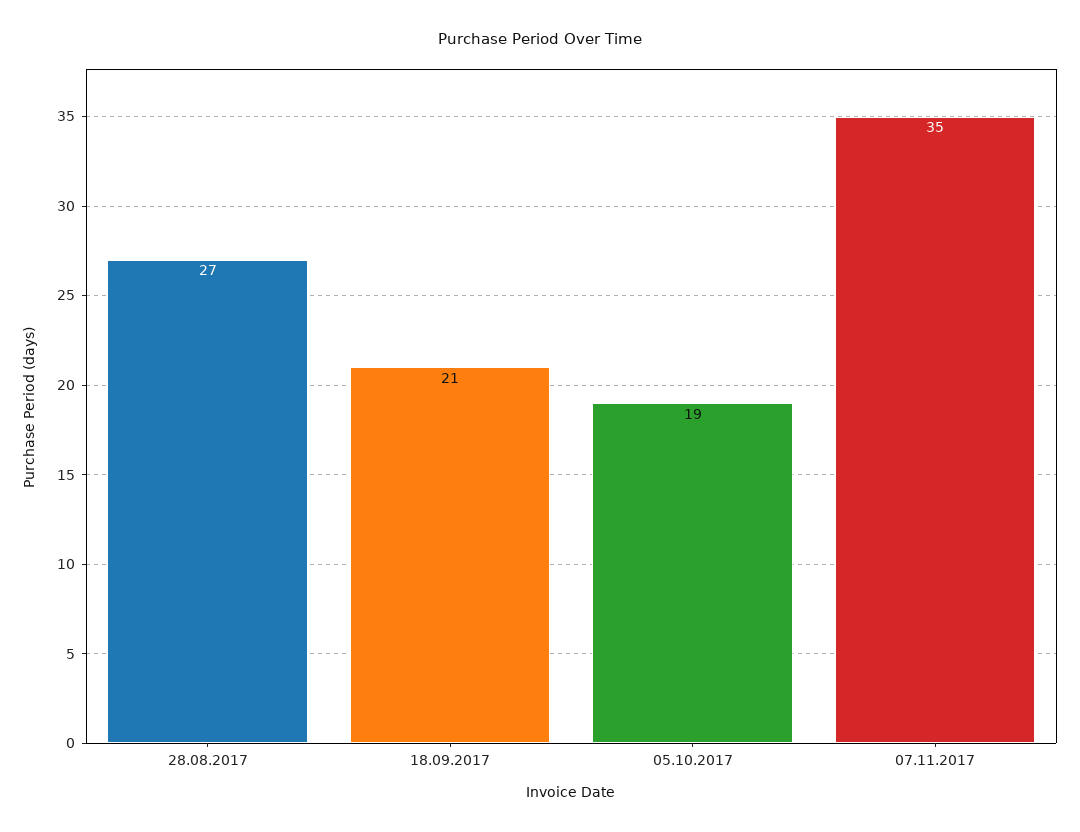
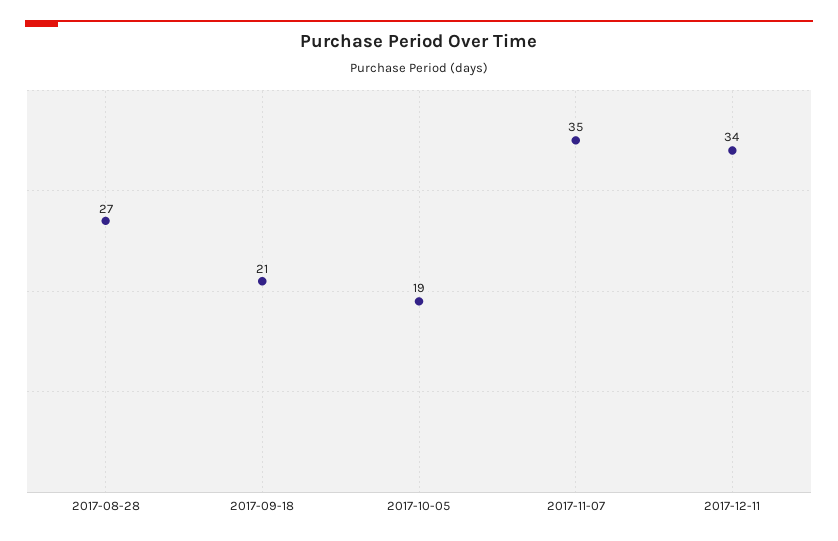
2017-12-11: none -> 34

